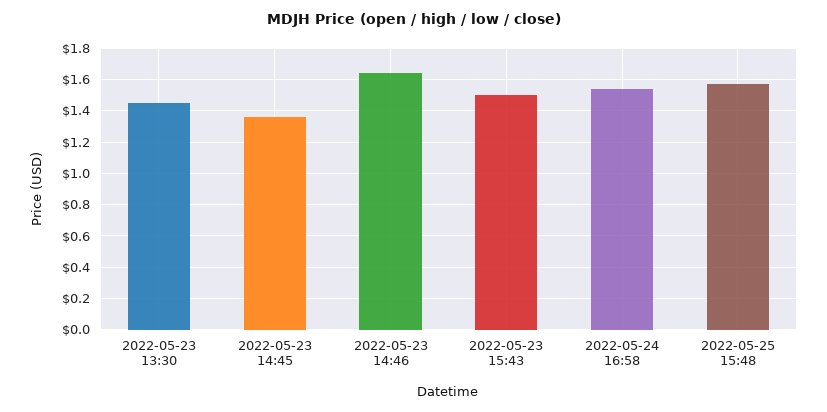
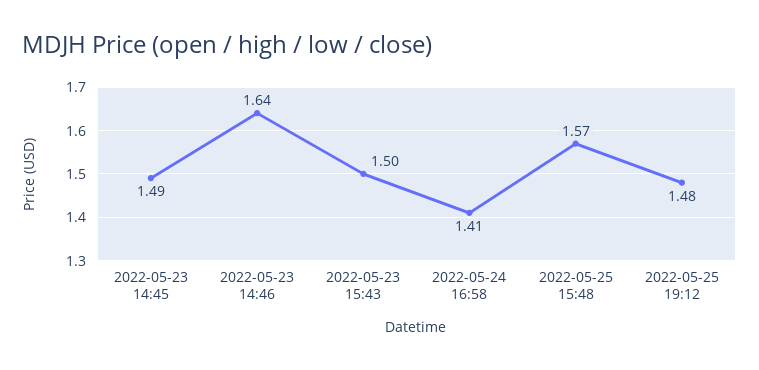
2022-05-23 13:30: 1.45 -> none
2022-05-23 14:45: 1.35 -> 1.49
2022-05-24 16:58: 1.55 -> 1.41
2022-05-25 19:12: none -> 1.48

